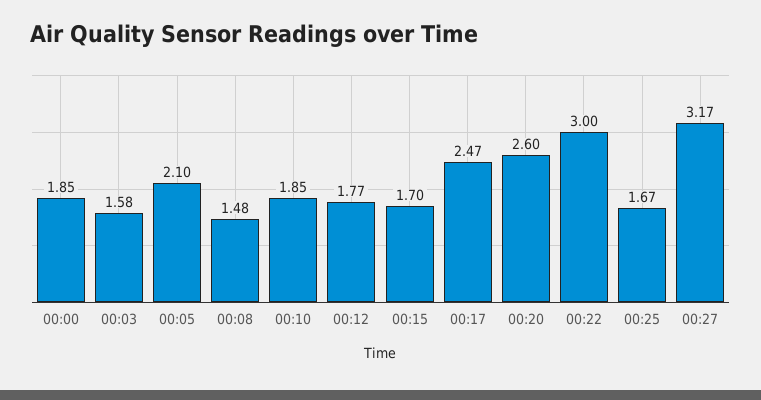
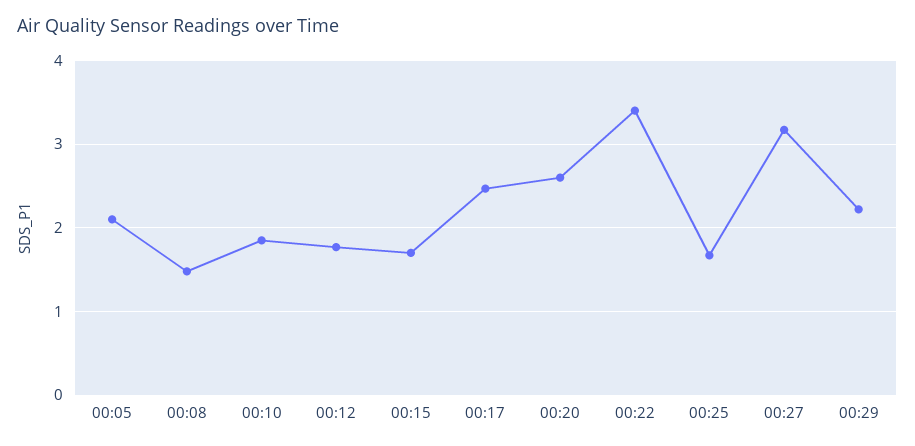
00:00: 1.85 -> none
00:03: 1.58 -> none
00:22: 3 -> 3.4
00:29: none -> 2.2

